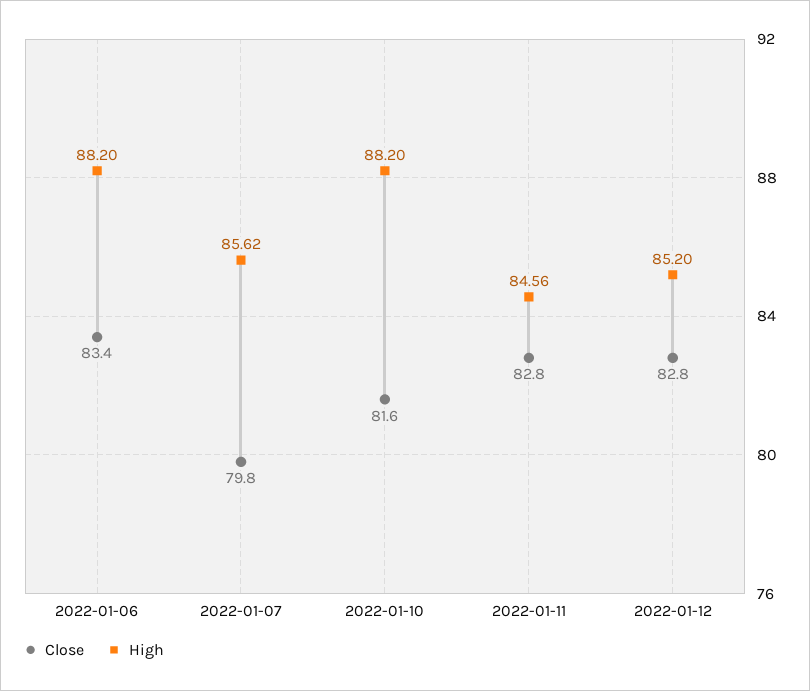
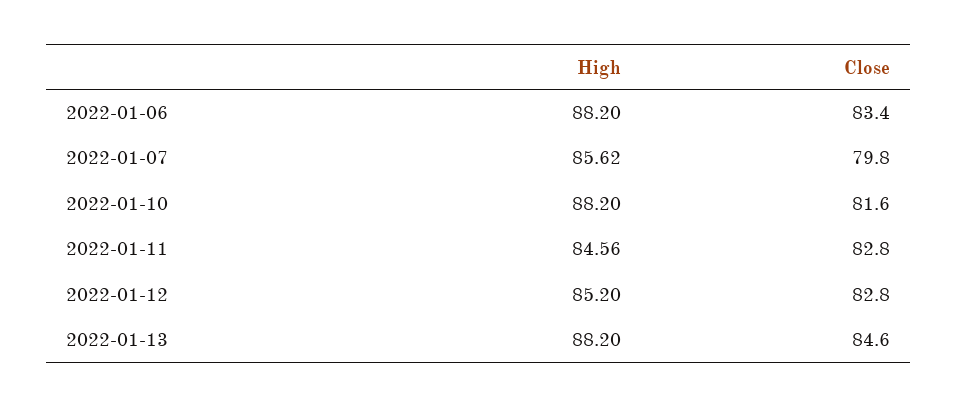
High, 2022-01-13: none -> 88.2
Close, 2022-01-13: none -> 84.6

